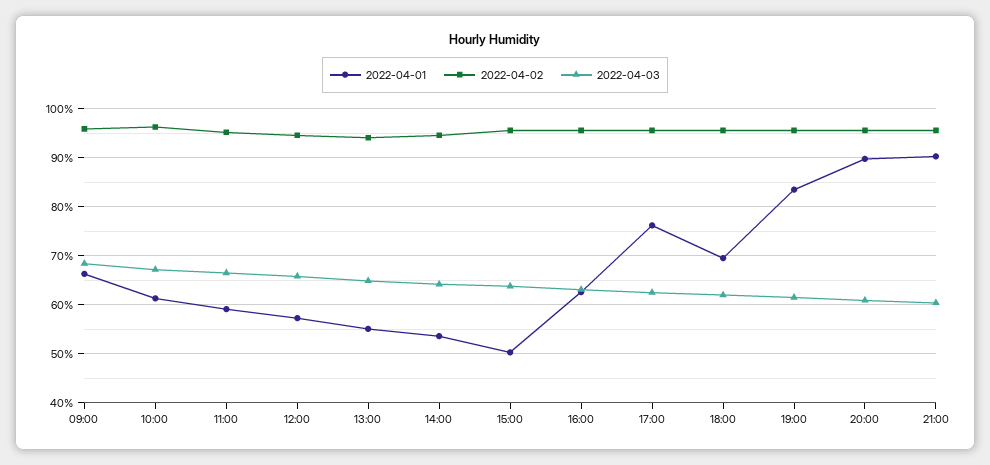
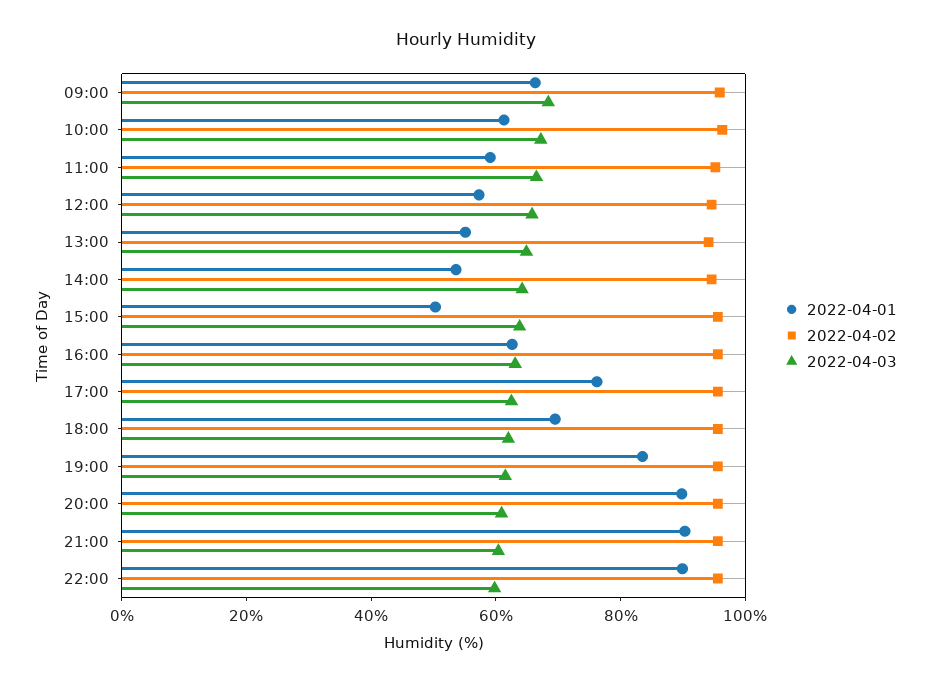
2022-04-01, 22:00: none -> 90
2022-04-02, 22:00: none -> 95
2022-04-03, 22:00: none -> 60

